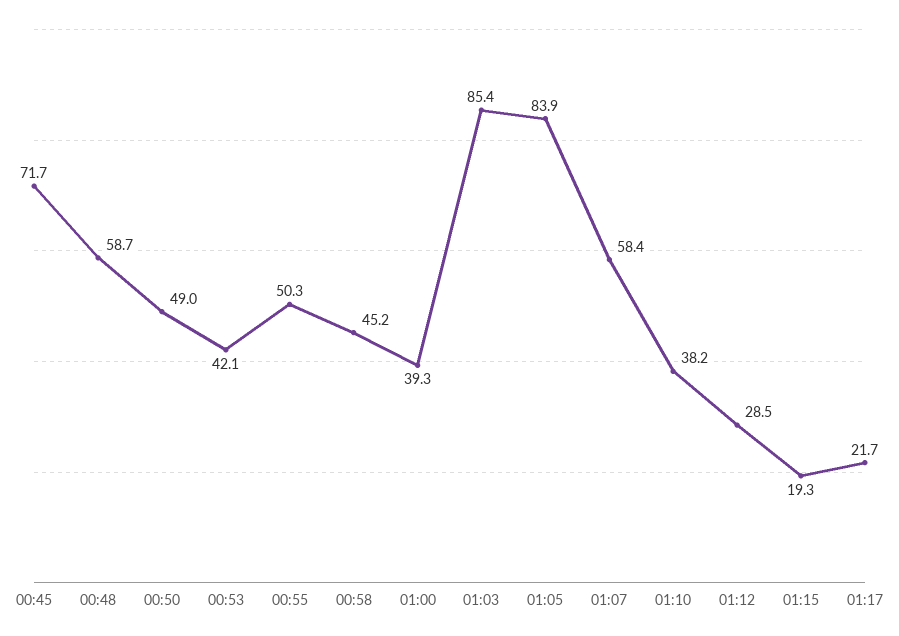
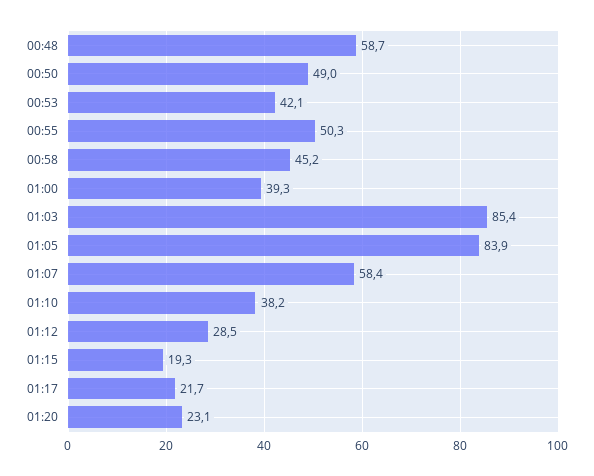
00:45: 71.7 -> none
01:20: none -> 23.1

